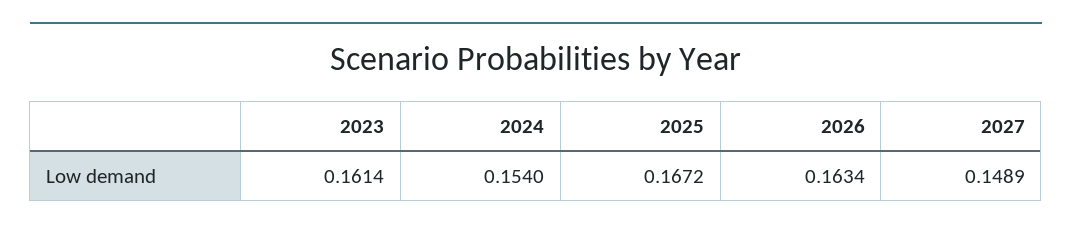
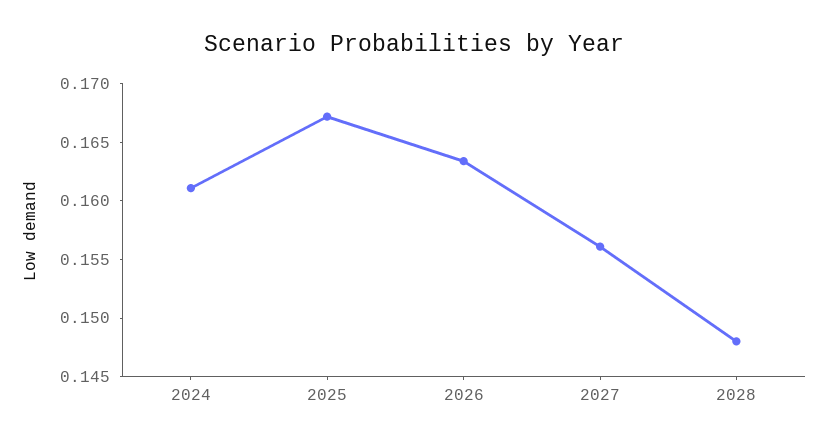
2023: 0.1614 -> none
2024: 0.154 -> 0.161
2027: 0.1489 -> 0.156
2028: none -> 0.148

